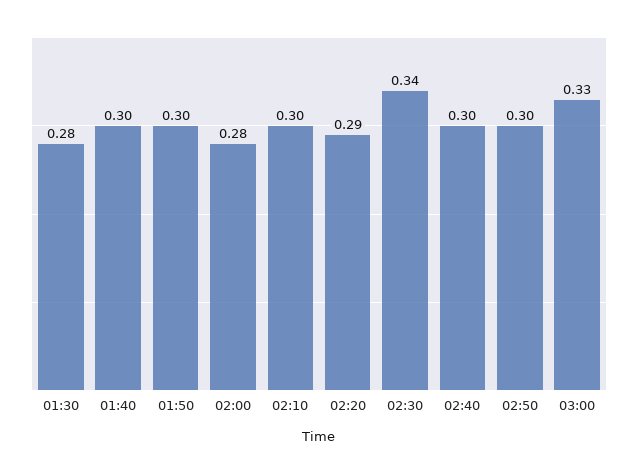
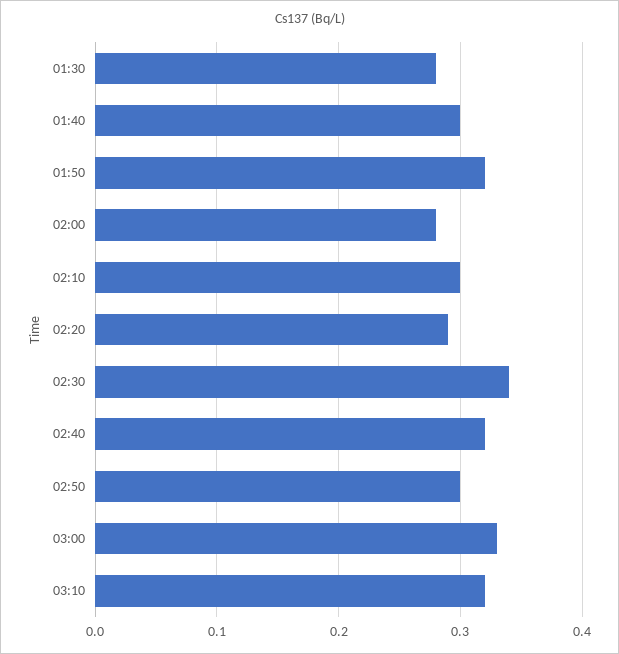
01:50: 0.3 -> 0.32
02:40: 0.3 -> 0.32
03:10: none -> 0.32

